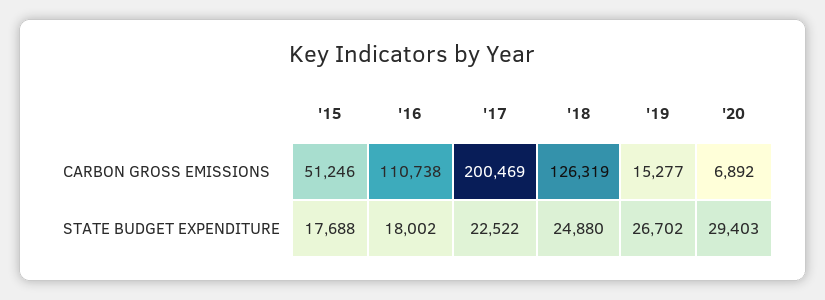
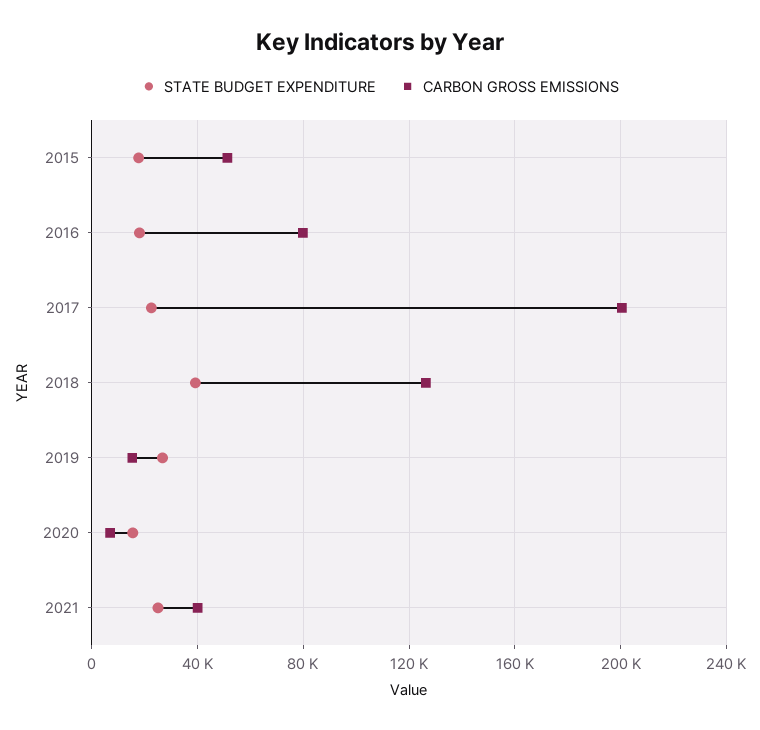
CARBON GROSS EMISSIONS, '16: 110738 -> 80000
STATE BUDGET EXPENDITURE, '18: 24880 -> 40000
STATE BUDGET EXPENDITURE, '20: 29403 -> 15000
STATE BUDGET EXPENDITURE, 2021: none -> 25000
CARBON GROSS EMISSIONS, 2021: none -> 40000

